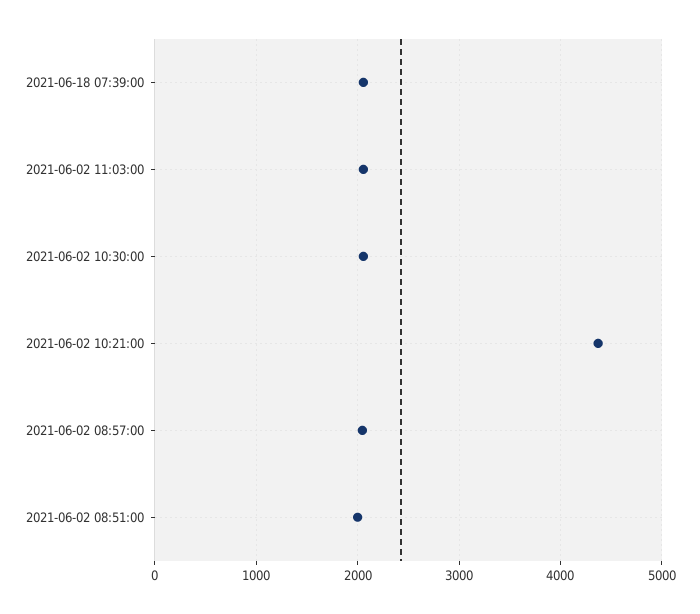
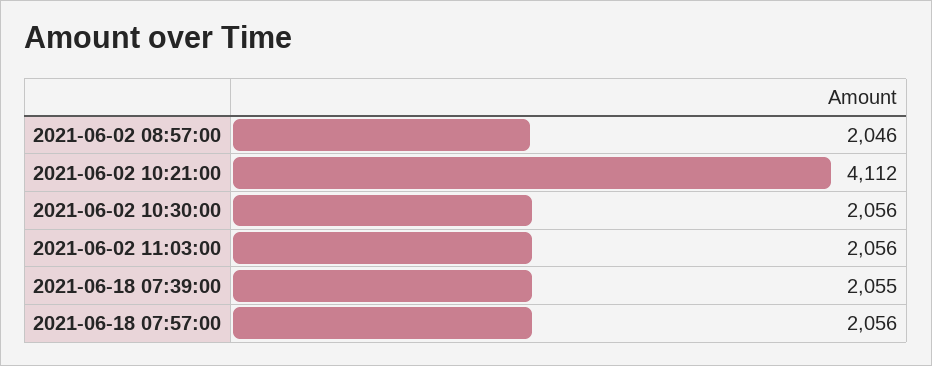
2021-06-02 10:21:00: 4400 -> 4112
2021-06-02 08:51:00: 2000 -> none
2021-06-18 07:57:00: none -> 2056

